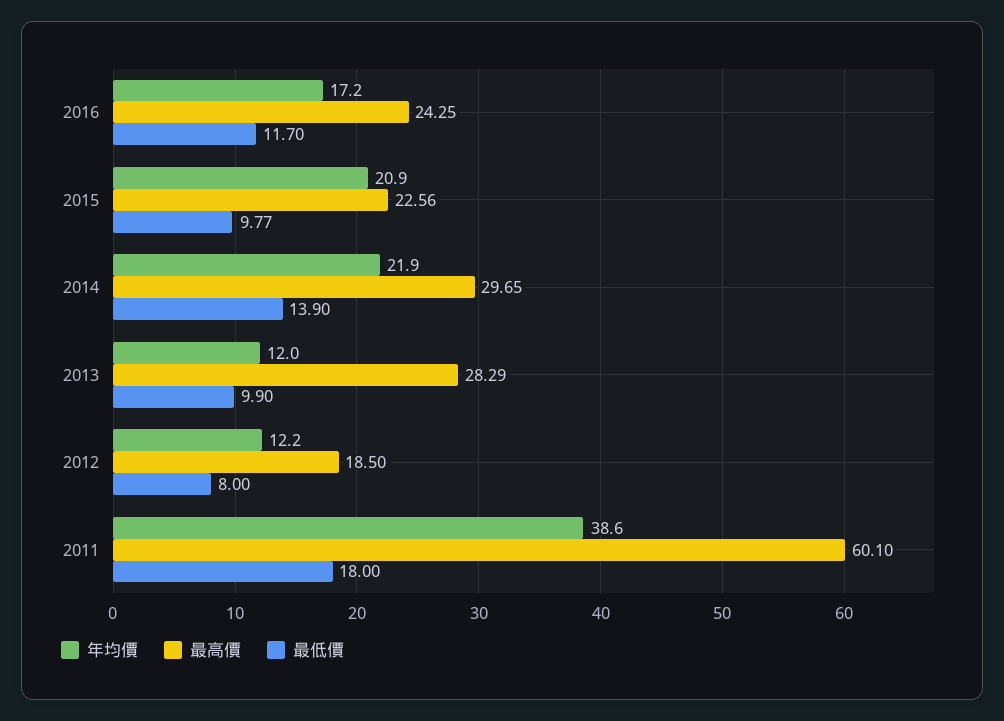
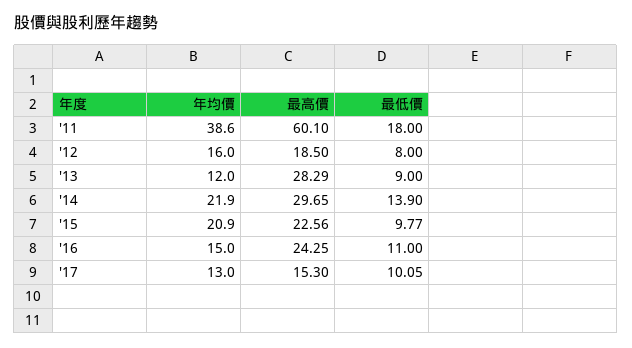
年均價, 2016: 17.2 -> 15
最低價, 2016: 11.7 -> 11
最低價, 2013: 9.9 -> 9
年均價, 2012: 12.2 -> 16
年均價, '17: none -> 13
最高價, '17: none -> 15.3
最低價, '17: none -> 10.05

